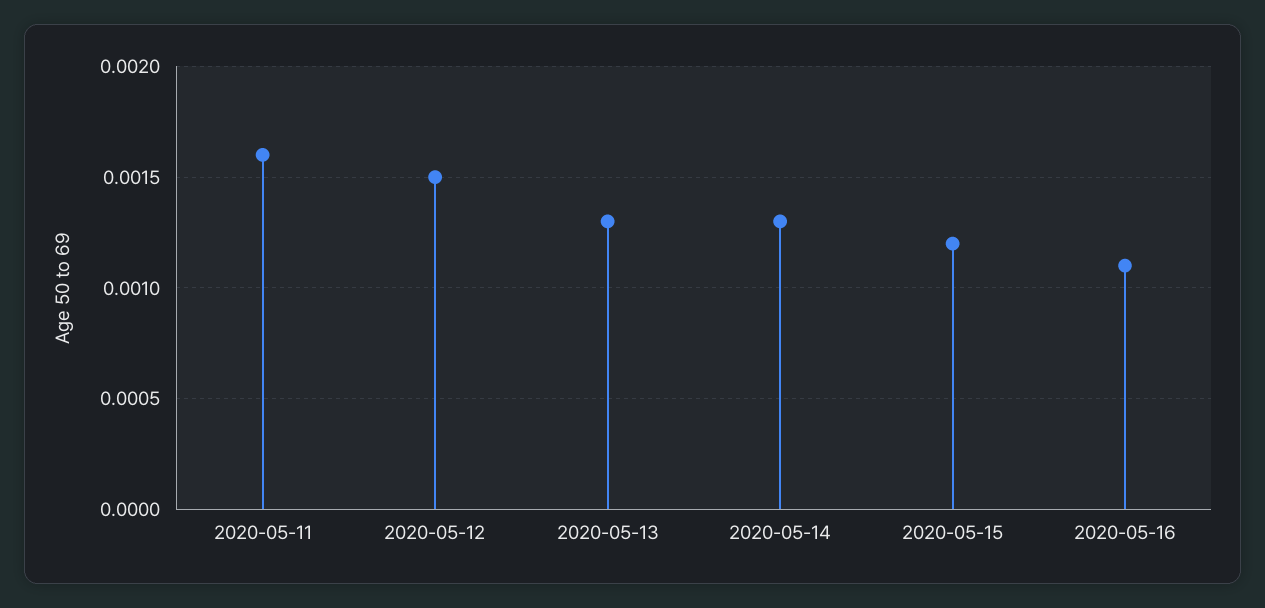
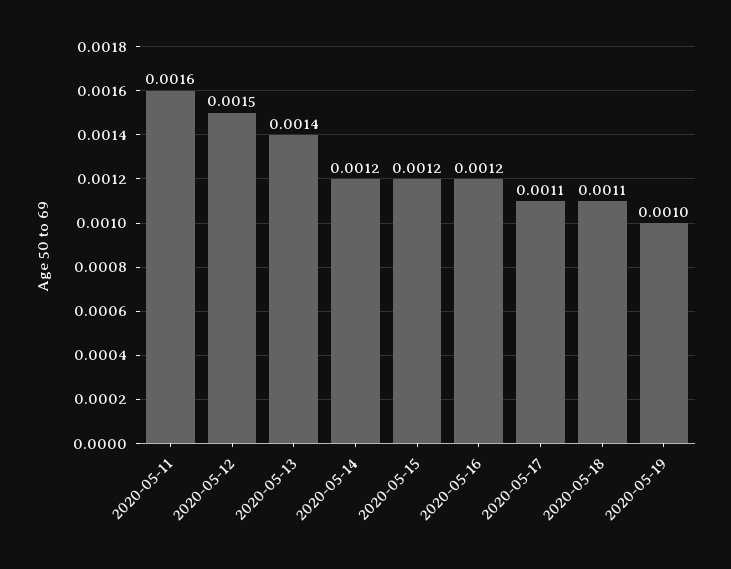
2020-05-13: 0.0013 -> 0.0014
2020-05-14: 0.0013 -> 0.0012
2020-05-16: 0.0011 -> 0.0012
2020-05-17: none -> 0.0011
2020-05-18: none -> 0.0011
2020-05-19: none -> 0.001

